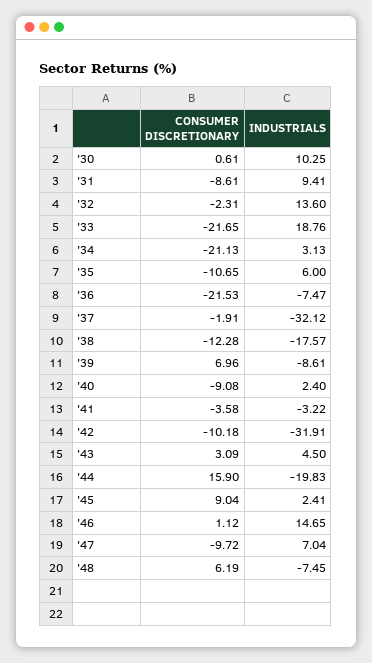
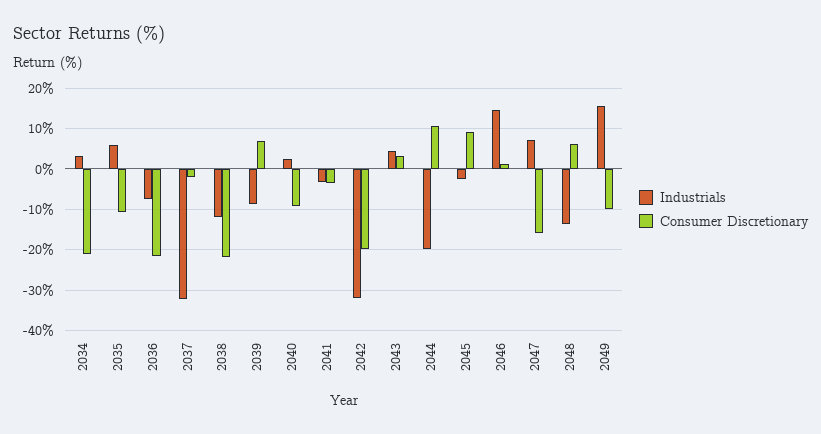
CONSUMER DISCRETIONARY, '30: 0.61 -> none
INDUSTRIALS, '30: 10.25 -> none
CONSUMER DISCRETIONARY, '31: -8.61 -> none
INDUSTRIALS, '31: 9.41 -> none
CONSUMER DISCRETIONARY, '32: -2.31 -> none
INDUSTRIALS, '32: 13.6 -> none
CONSUMER DISCRETIONARY, '33: -21.65 -> none
INDUSTRIALS, '33: 18.76 -> none
CONSUMER DISCRETIONARY, '38: -12.28 -> -22
INDUSTRIALS, '38: -17.57 -> -12
CONSUMER DISCRETIONARY, '42: -10.18 -> -20
CONSUMER DISCRETIONARY, '44: 15.9 -> 10
INDUSTRIALS, '45: 2.41 -> -2
CONSUMER DISCRETIONARY, '47: -9.72 -> -16
INDUSTRIALS, '48: -7.45 -> -14
INDUSTRIALS, 2049: none -> 16
CONSUMER DISCRETIONARY, 2049: none -> -10

